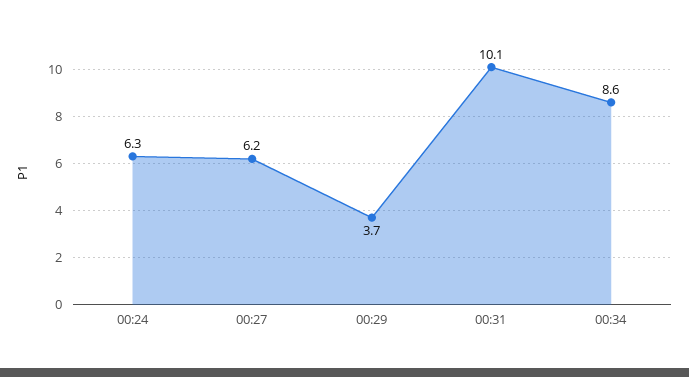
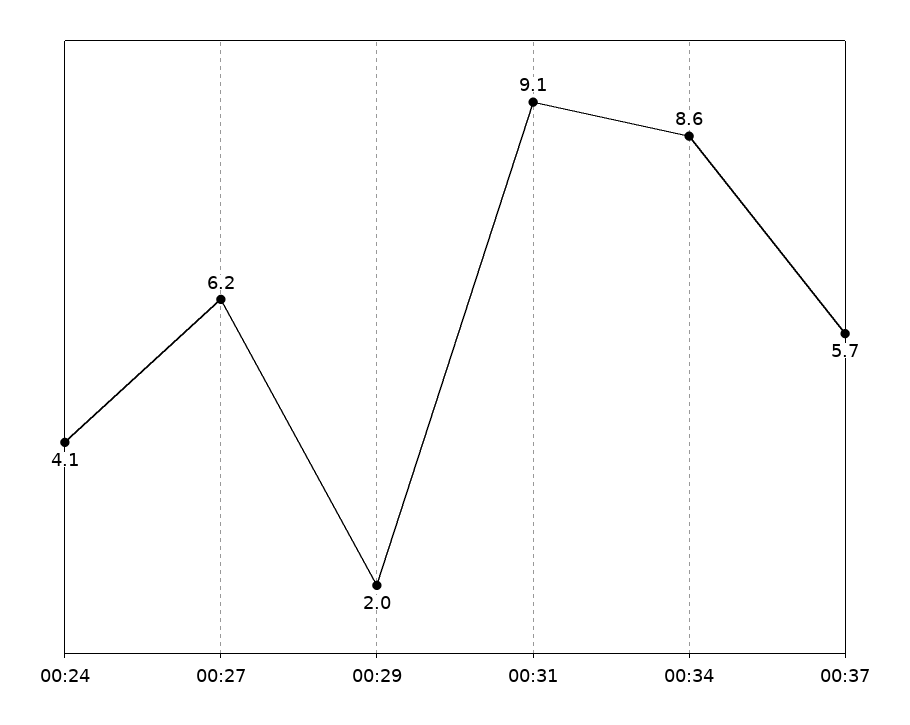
00:24: 6.3 -> 4.1
00:29: 3.7 -> 2
00:31: 10.1 -> 9.1
00:37: none -> 5.7

